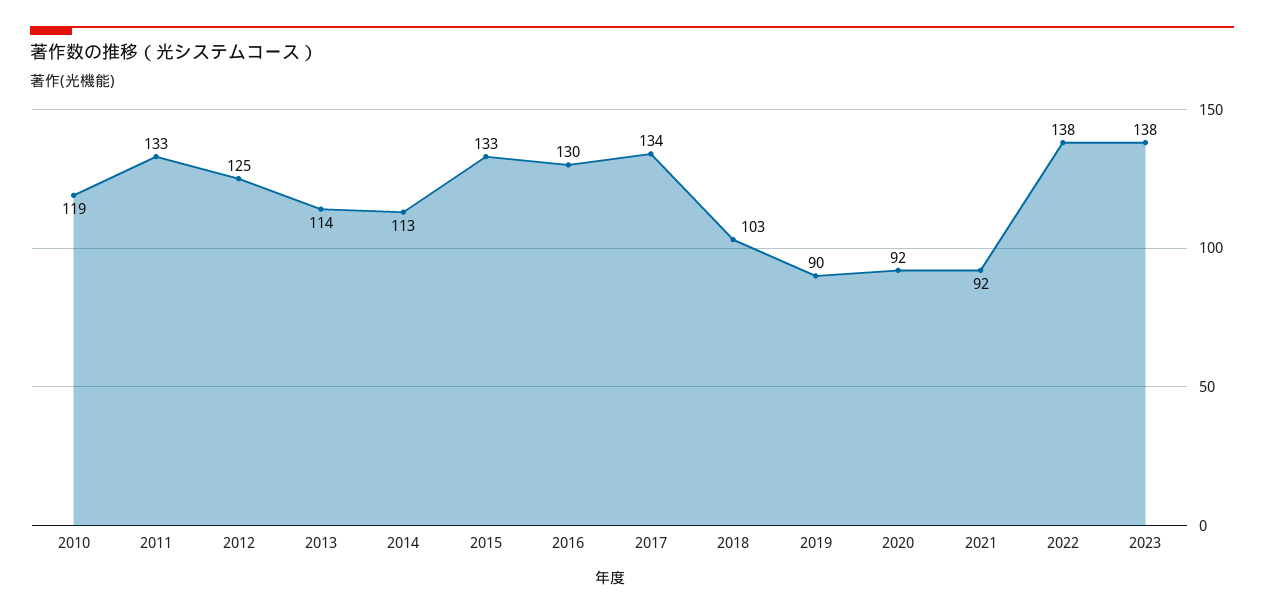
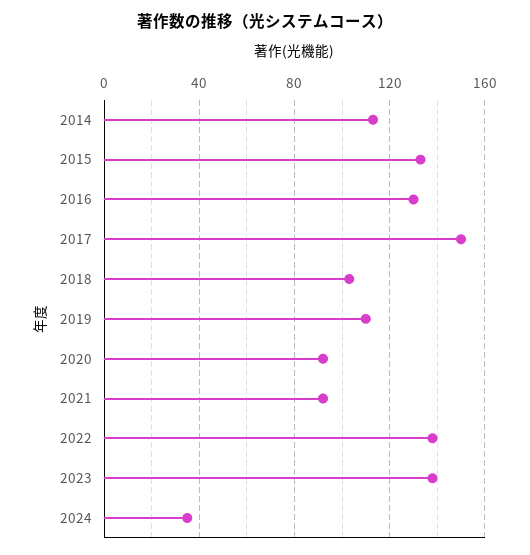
2010: 119 -> none
2011: 133 -> none
2012: 125 -> none
2013: 114 -> none
2017: 134 -> 150
2019: 90 -> 110
2024: none -> 35

